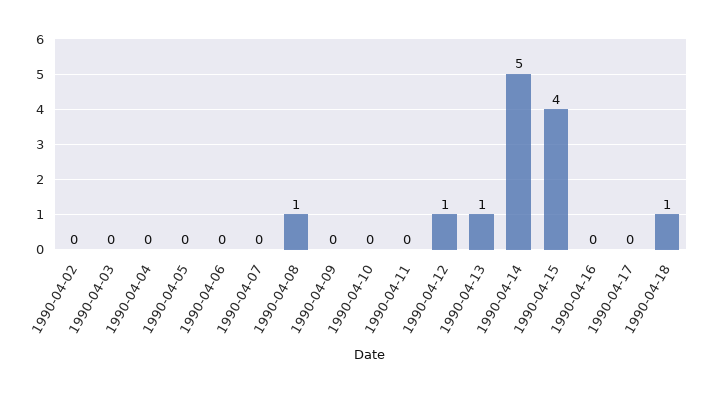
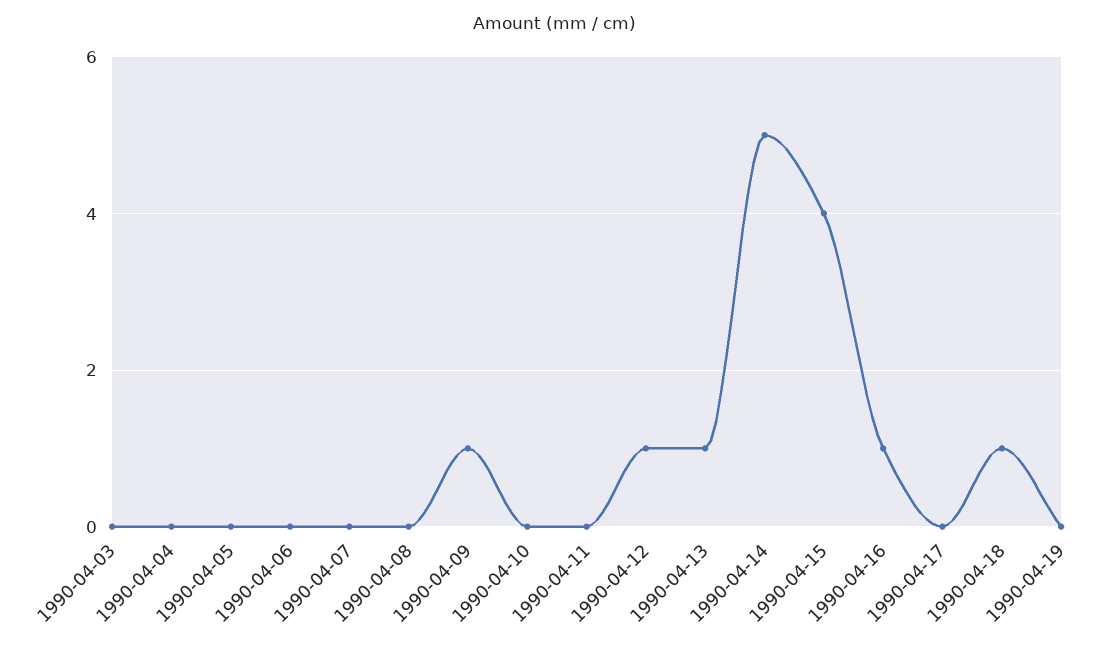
1990-04-02: 0 -> none
1990-04-08: 1 -> 0
1990-04-09: 0 -> 1
1990-04-16: 0 -> 1
1990-04-19: none -> 0

